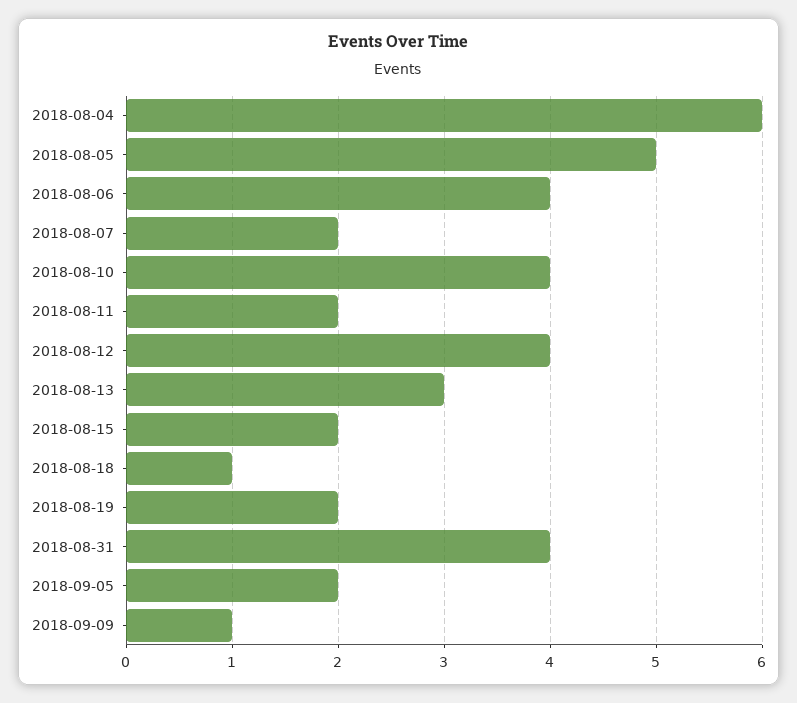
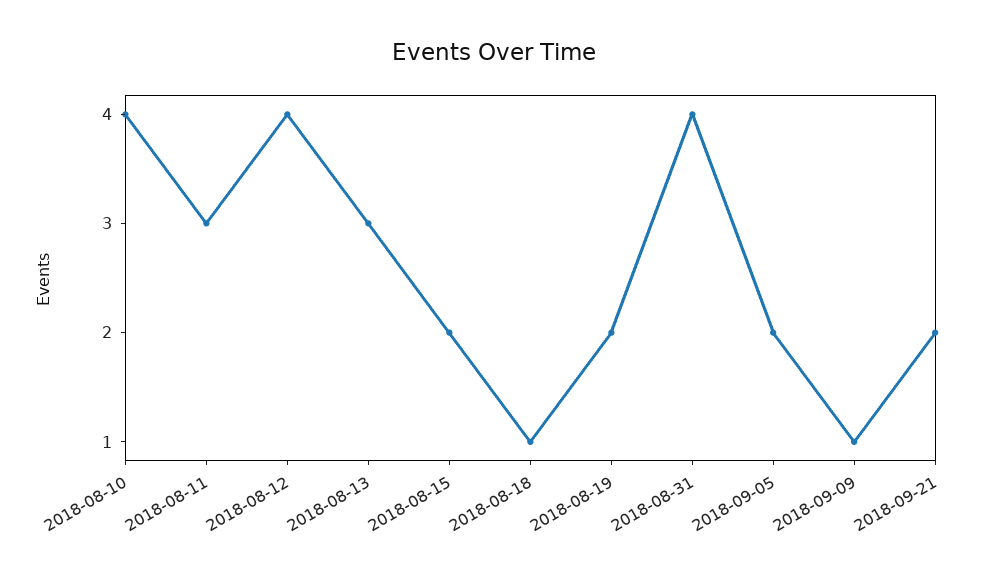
2018-08-04: 6 -> none
2018-08-05: 5 -> none
2018-08-06: 4 -> none
2018-08-07: 2 -> none
2018-08-11: 2 -> 3
2018-09-21: none -> 2

